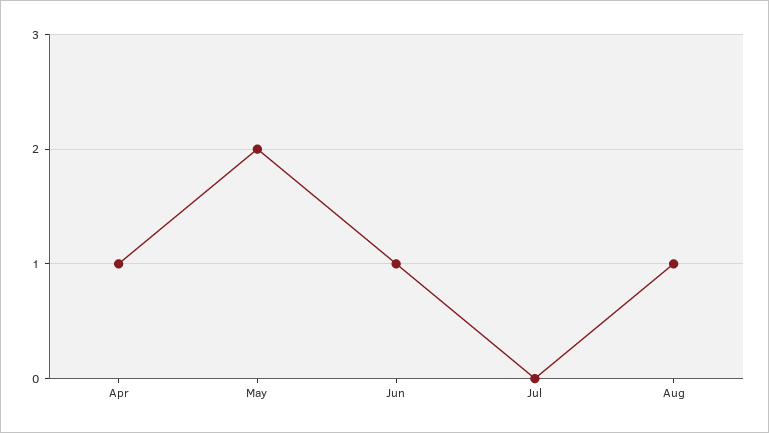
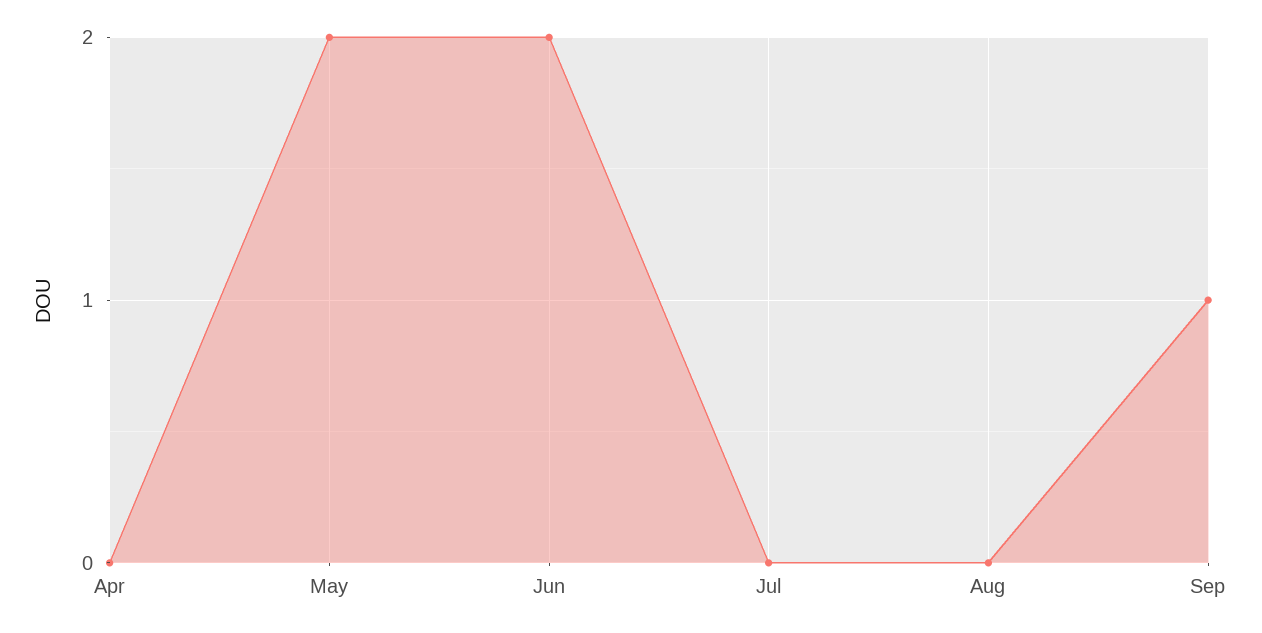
Apr: 1 -> 0
Jun: 1 -> 2
Aug: 1 -> 0
Sep: none -> 1

